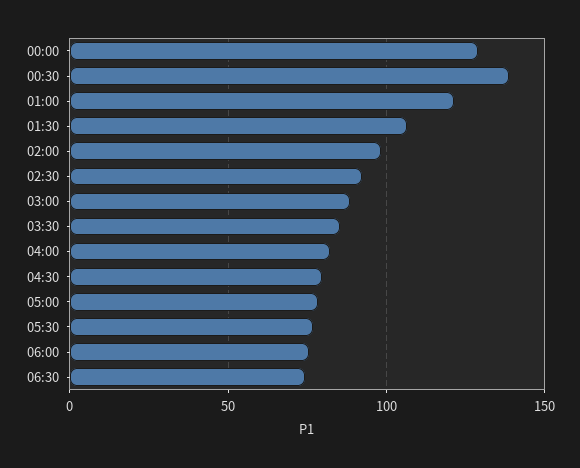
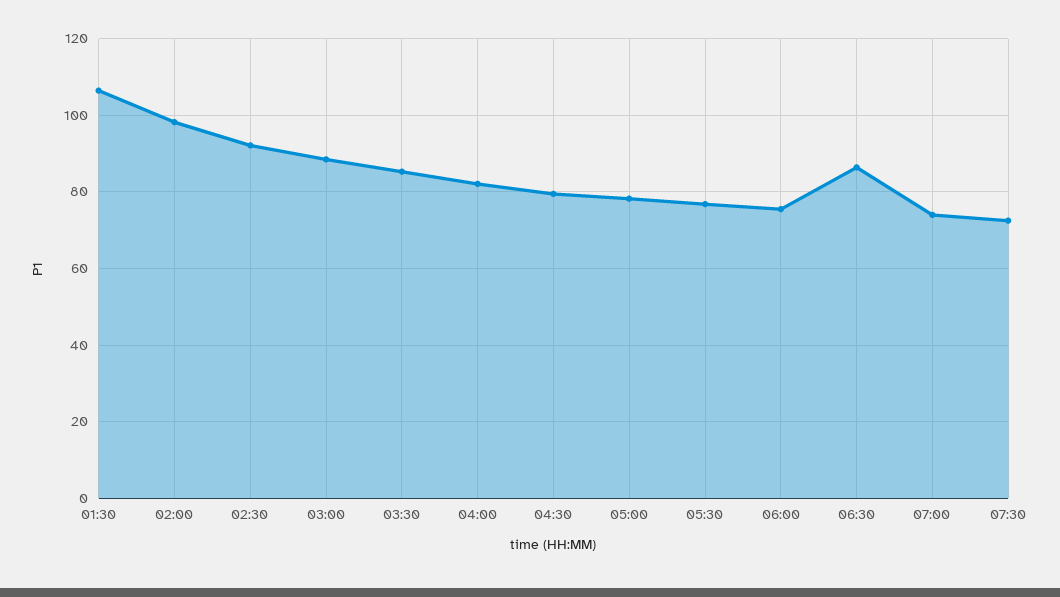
00:00: 130 -> none
00:30: 140 -> none
01:00: 120 -> none
06:30: 75 -> 86
07:00: none -> 74
07:30: none -> 72

